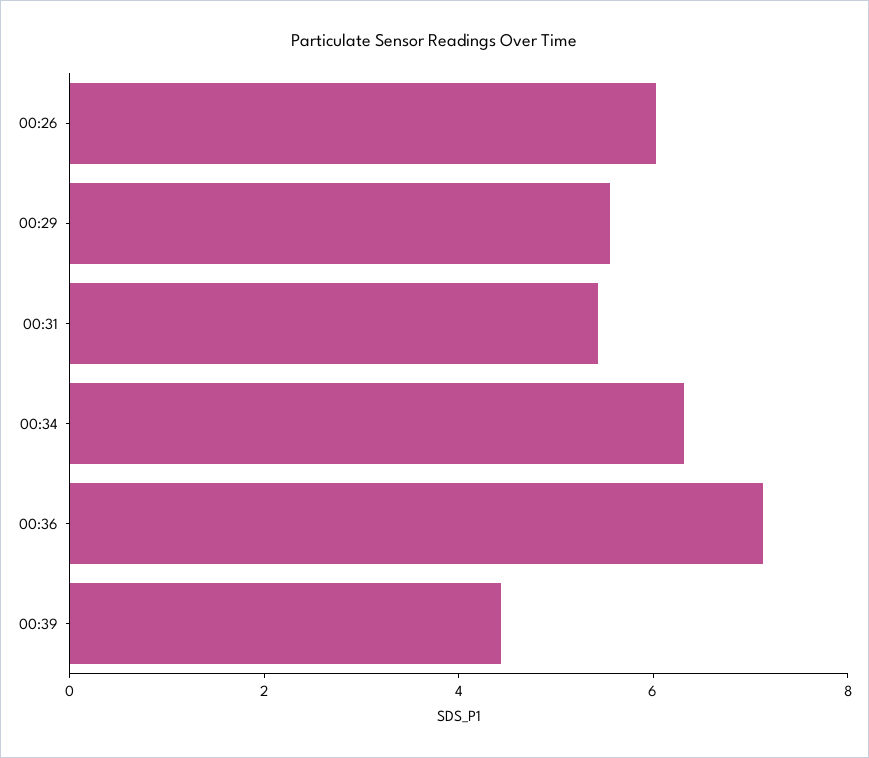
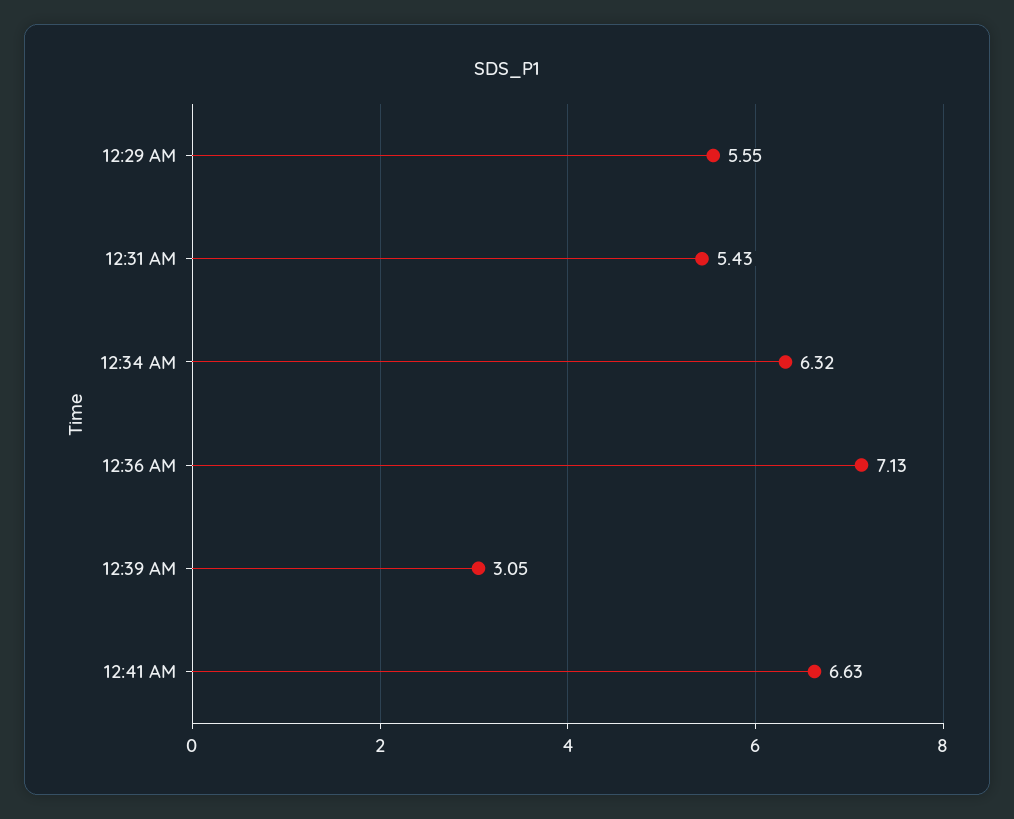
00:26: 6 -> none
00:39: 4.5 -> 3.05
12:41 AM: none -> 6.63

